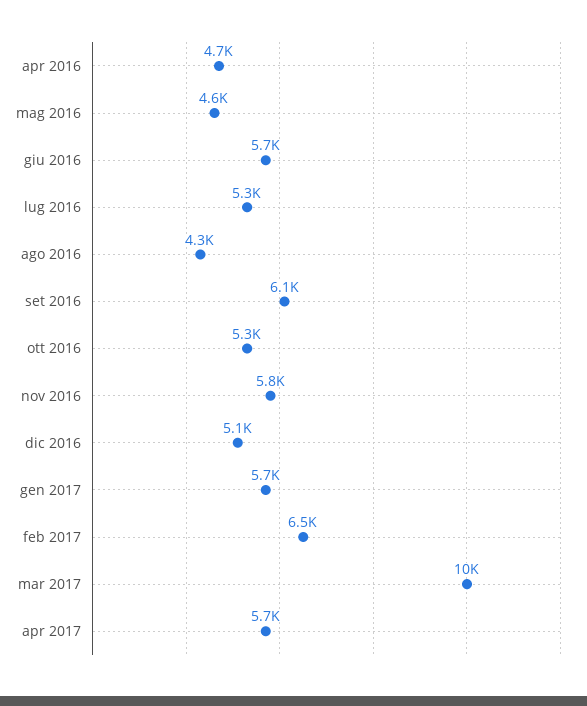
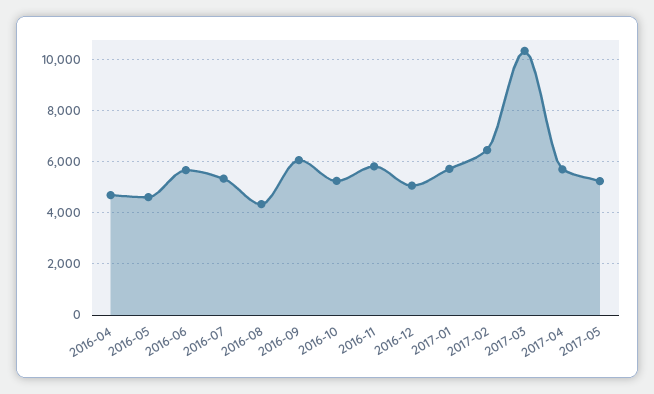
2017-05: none -> 5250

